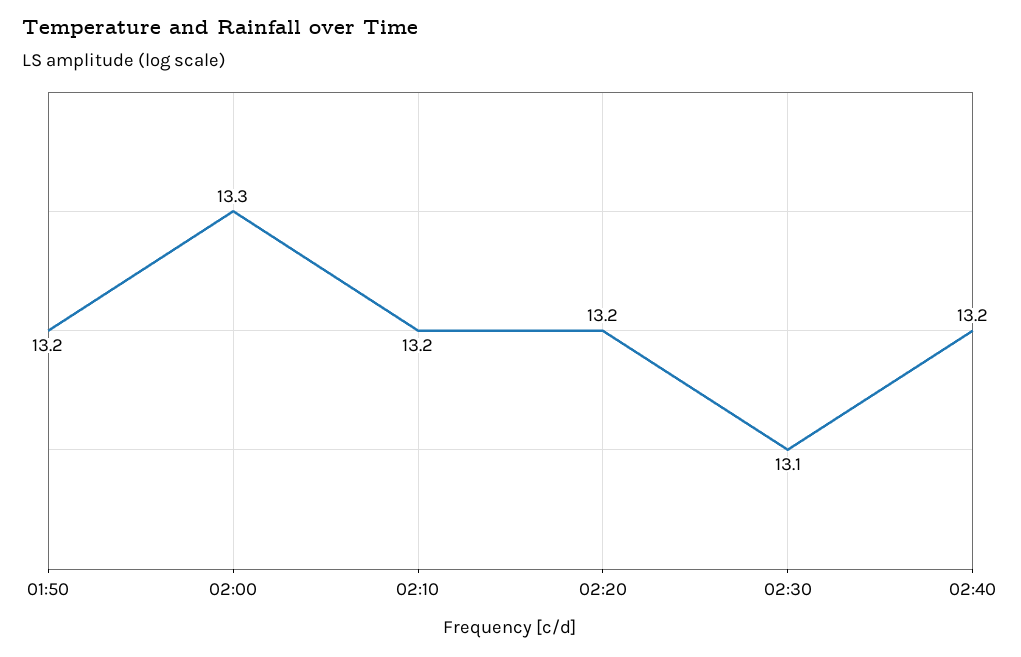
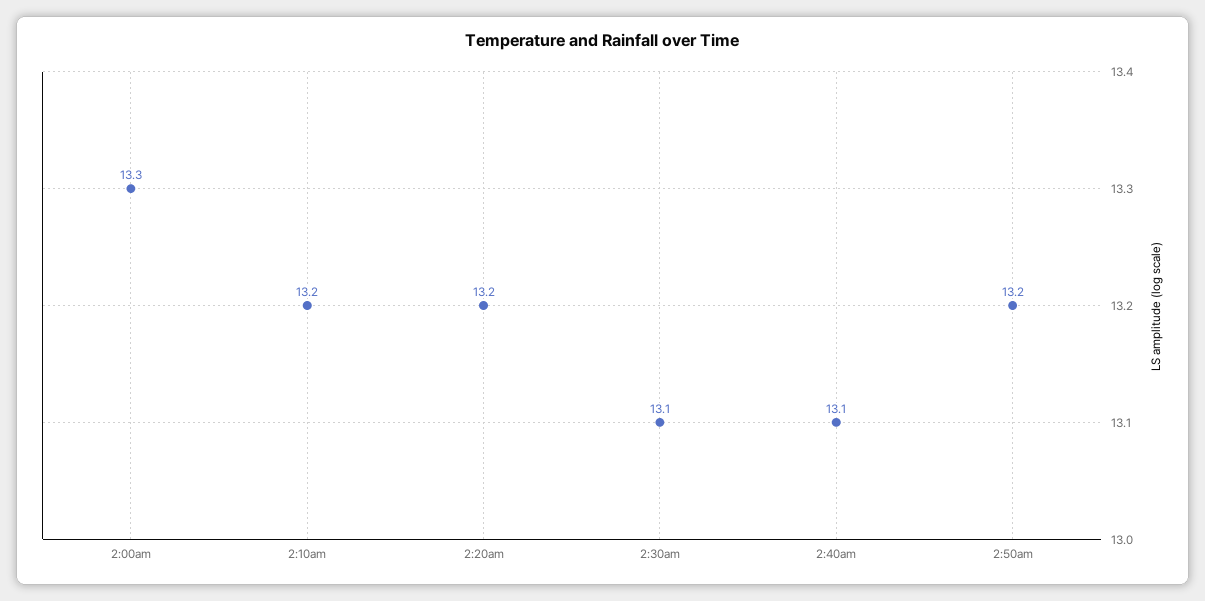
01:50: 13.2 -> none
02:40: 13.2 -> 13.1
2:50am: none -> 13.2

